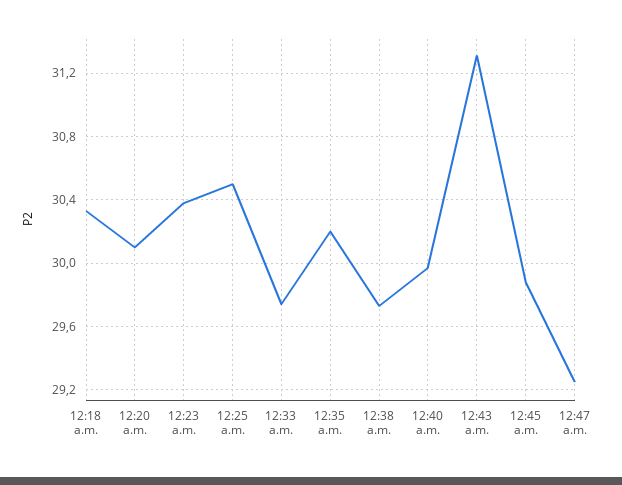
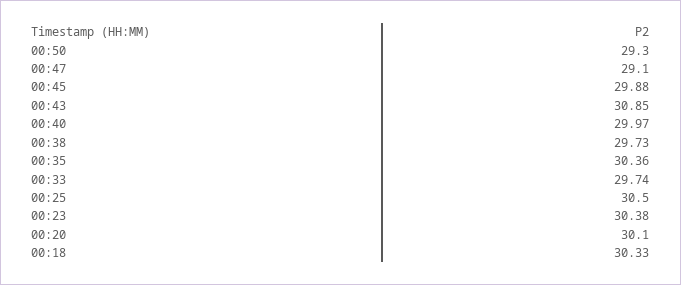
12:35 a.m.: 30.2 -> 30.36
12:43 a.m.: 31.3 -> 30.85
12:47 a.m.: 29.25 -> 29.1
00:50: none -> 29.3

